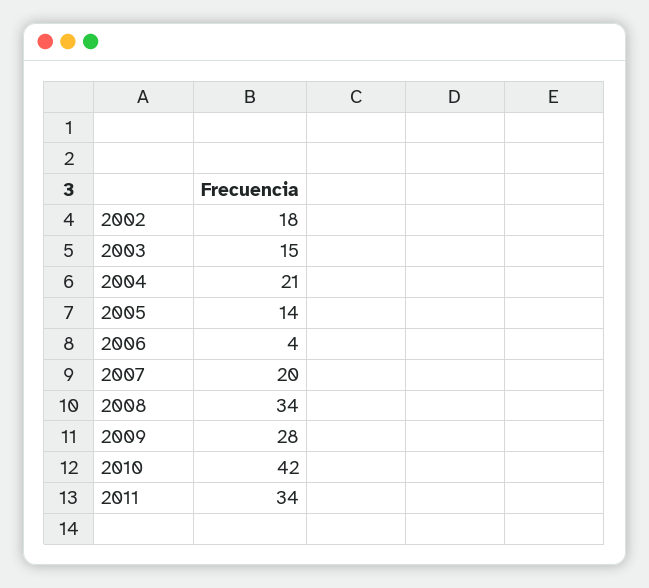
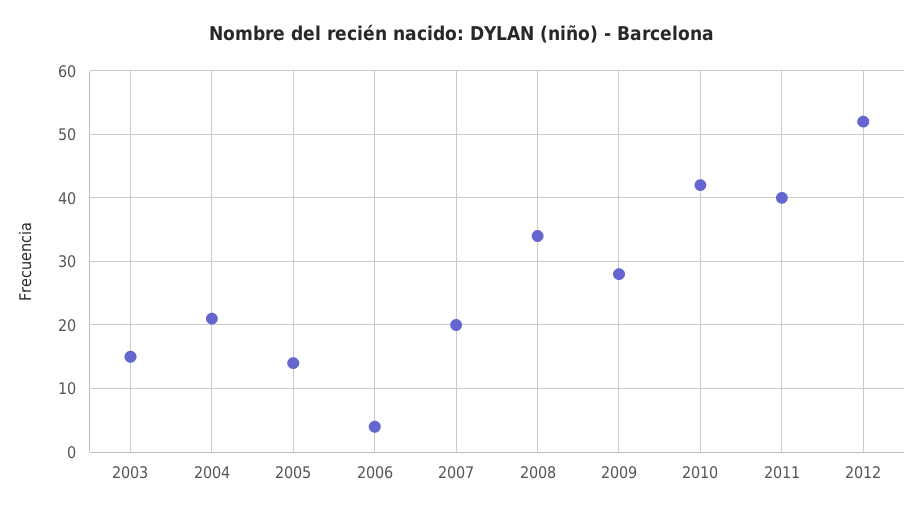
2002: 18 -> none
2011: 34 -> 40
2012: none -> 52

